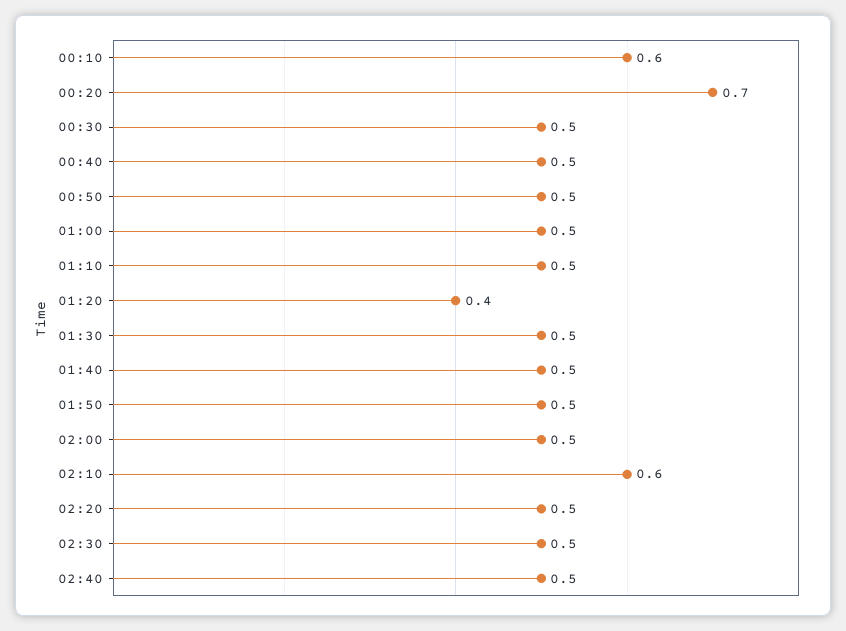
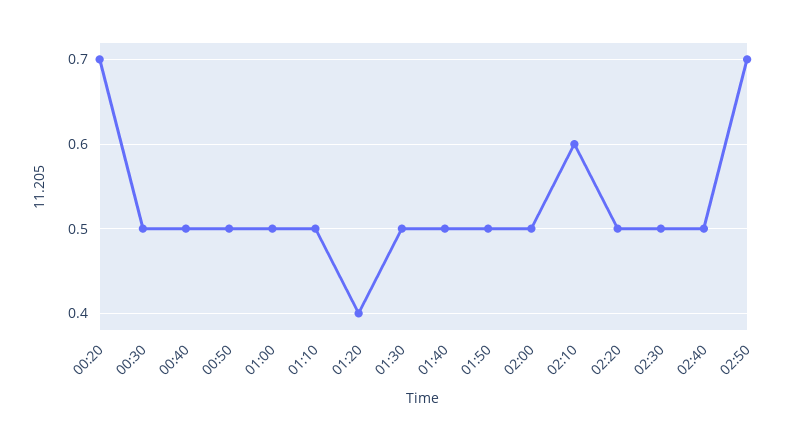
00:10: 0.6 -> none
02:50: none -> 0.7

